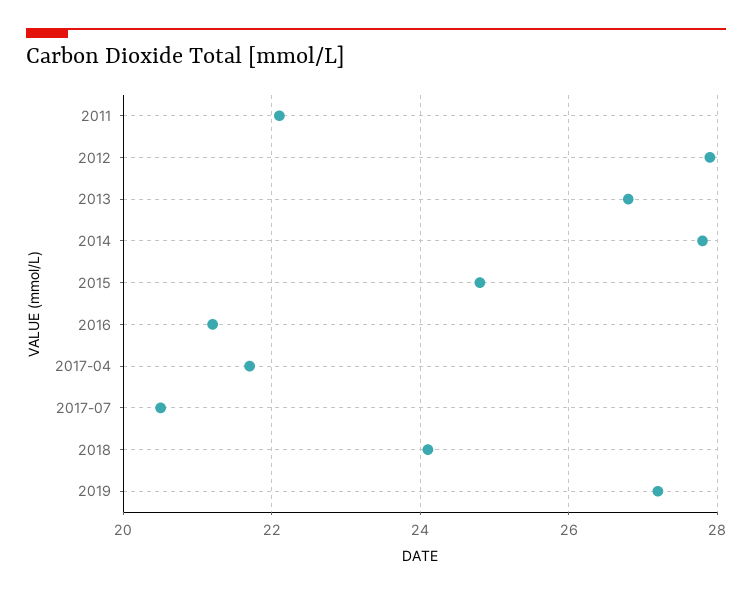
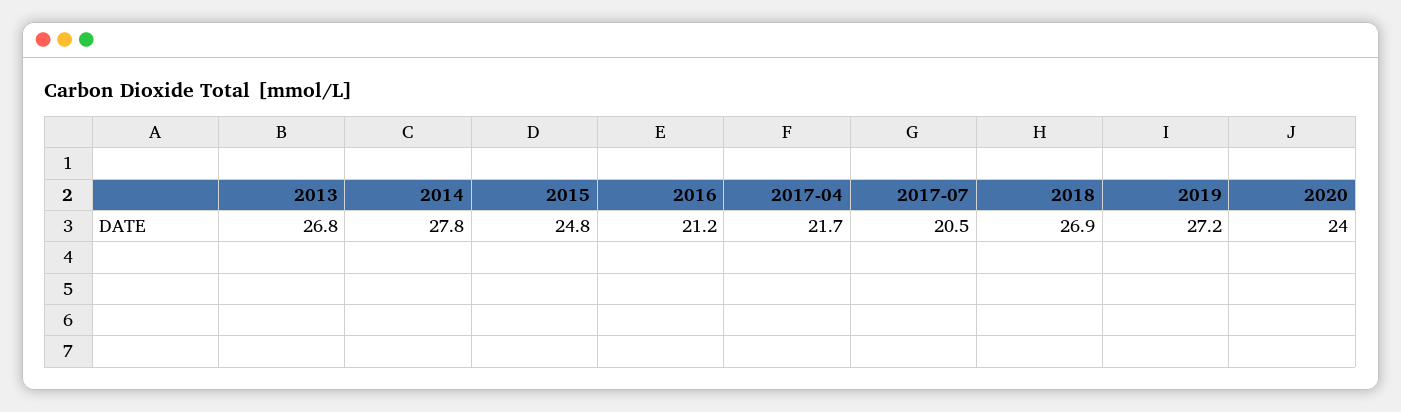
2011: 22 -> none
2012: 28 -> none
2018: 24 -> 26.9
2020: none -> 24

